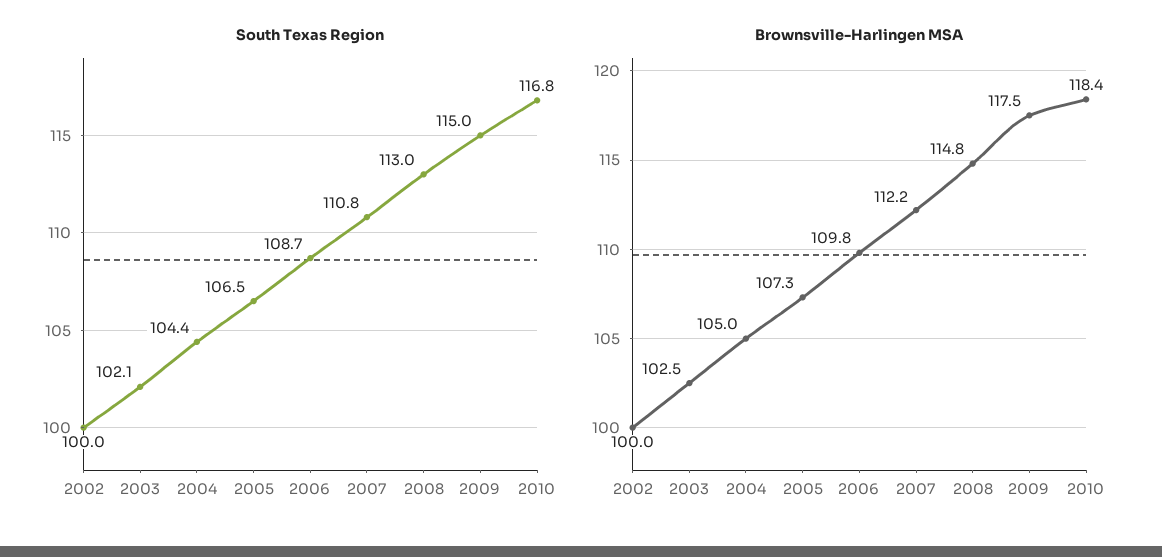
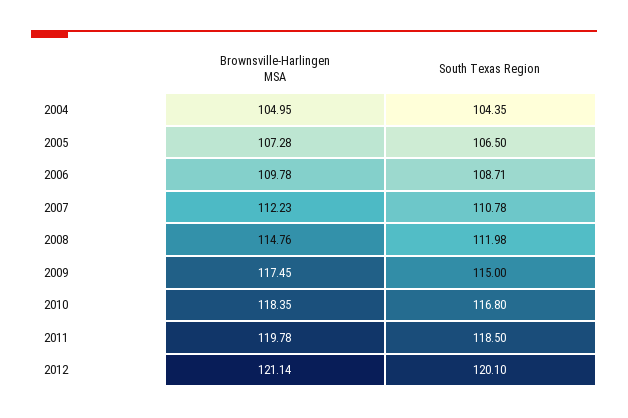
South Texas Region, 2002: 100 -> none
South Texas Region, 2003: 102.1 -> none
South Texas Region, 2008: 113 -> 111.98
Brownsville-Harlingen MSA, 2002: 100 -> none
Brownsville-Harlingen MSA, 2003: 102.5 -> none
Brownsville-Harlingen MSA, 2011: none -> 119.78
South Texas Region, 2011: none -> 118.5
Brownsville-Harlingen MSA, 2012: none -> 121.14
South Texas Region, 2012: none -> 120.1

